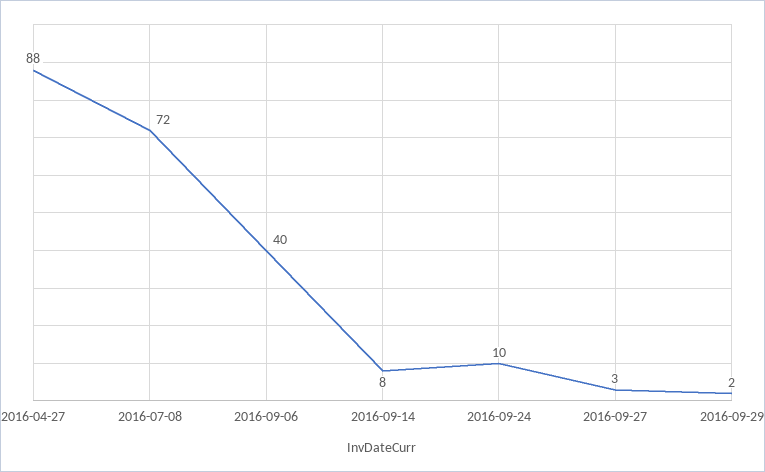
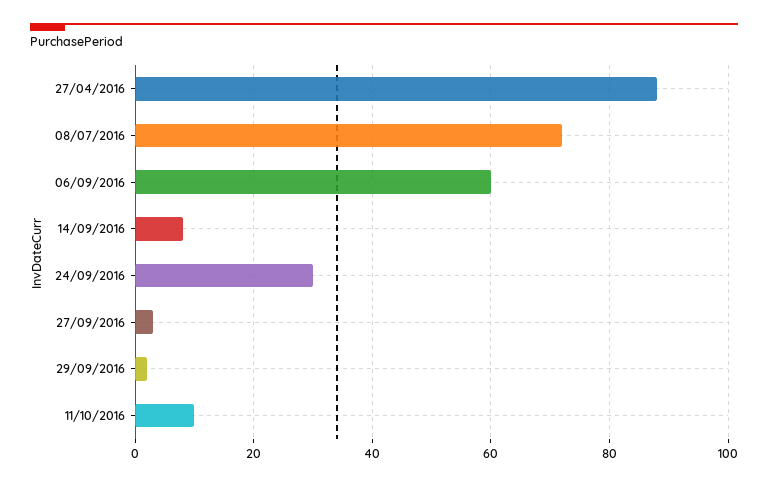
2016-09-06: 40 -> 60
2016-09-24: 10 -> 30
11/10/2016: none -> 10

